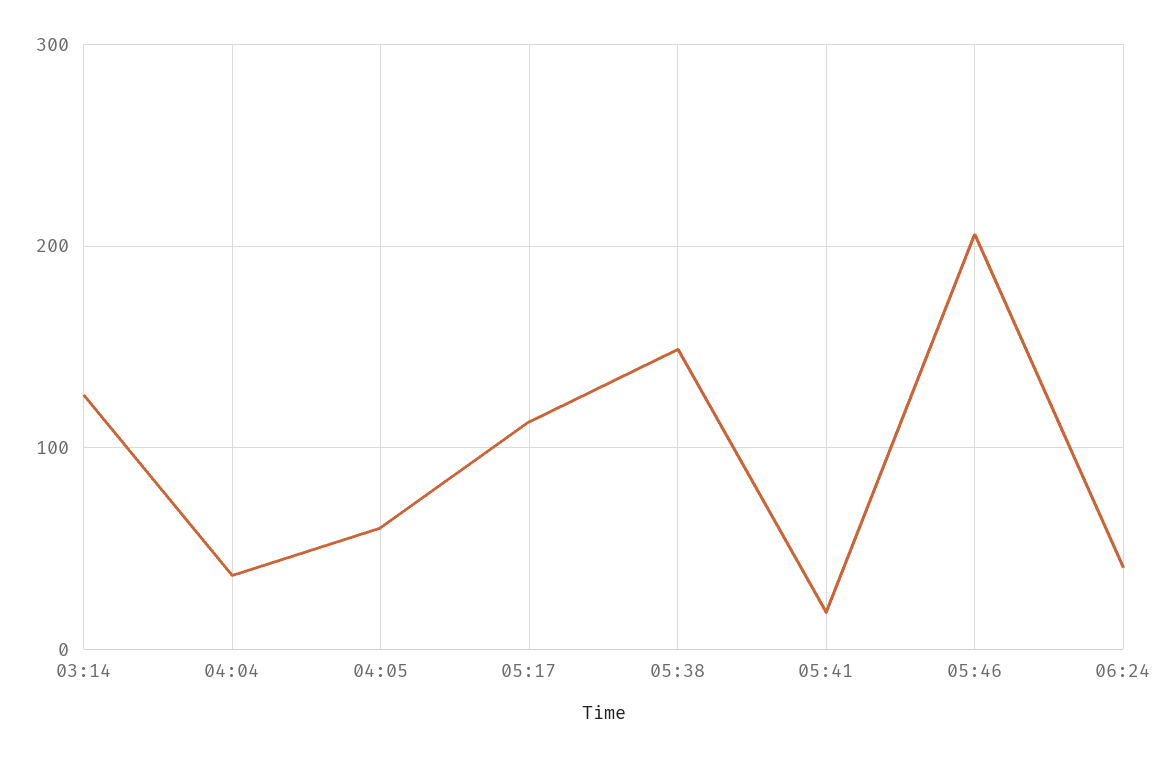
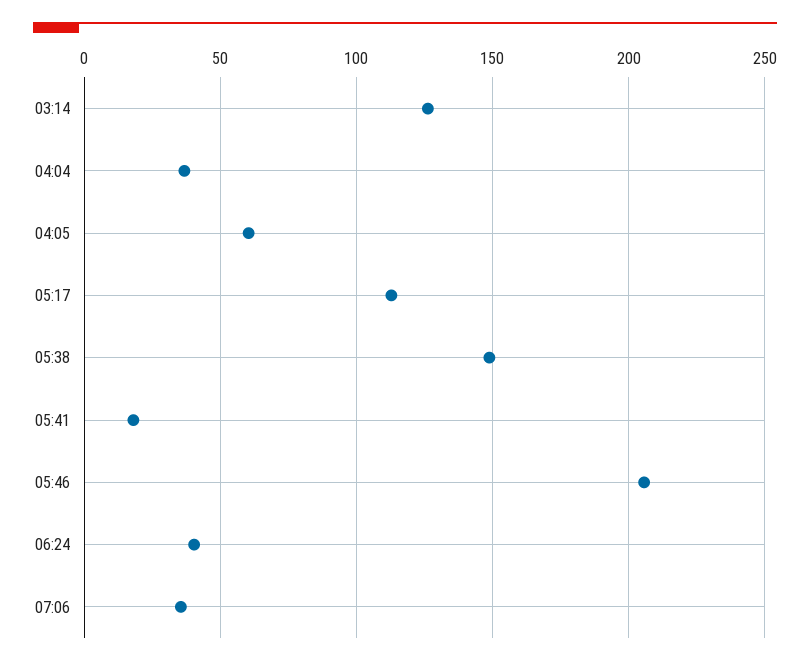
07:06: none -> 35

